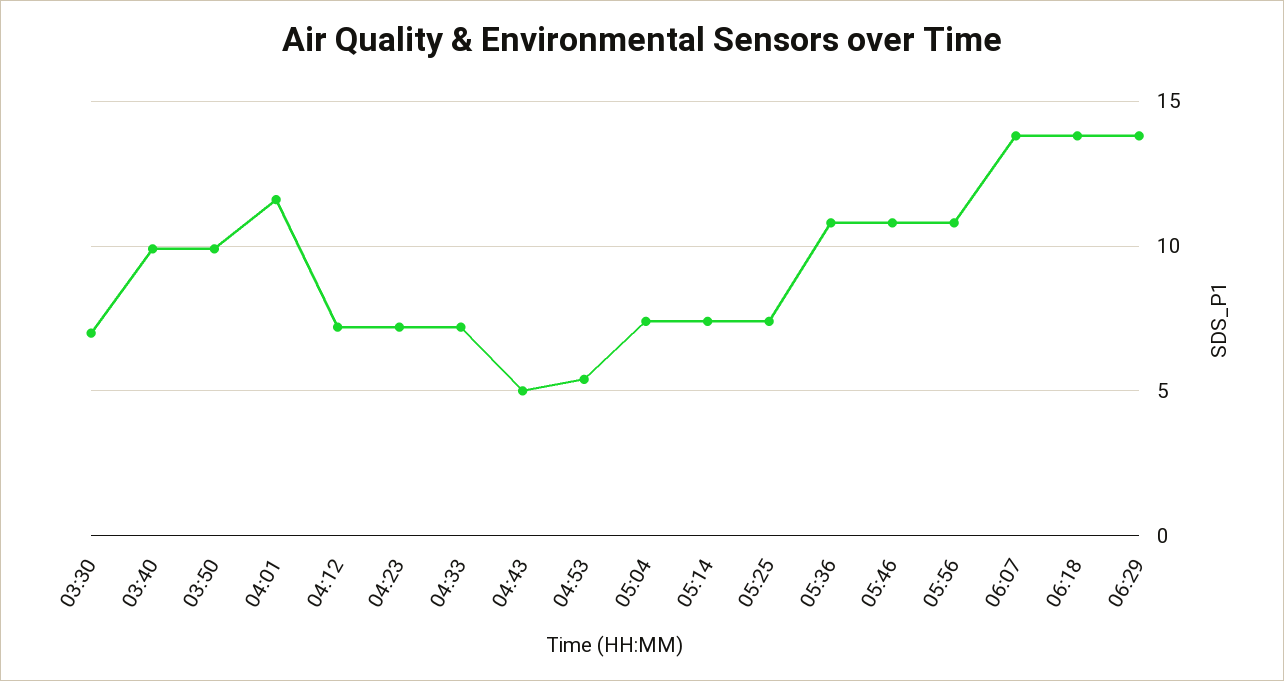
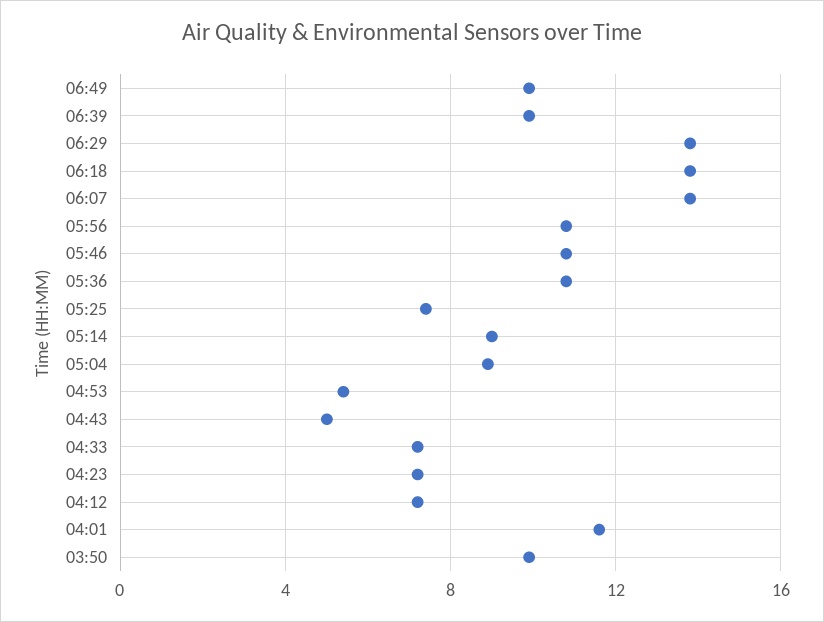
03:30: 7 -> none
03:40: 10 -> none
05:04: 7.5 -> 9
05:14: 7.5 -> 9
06:49: none -> 10
06:39: none -> 10

